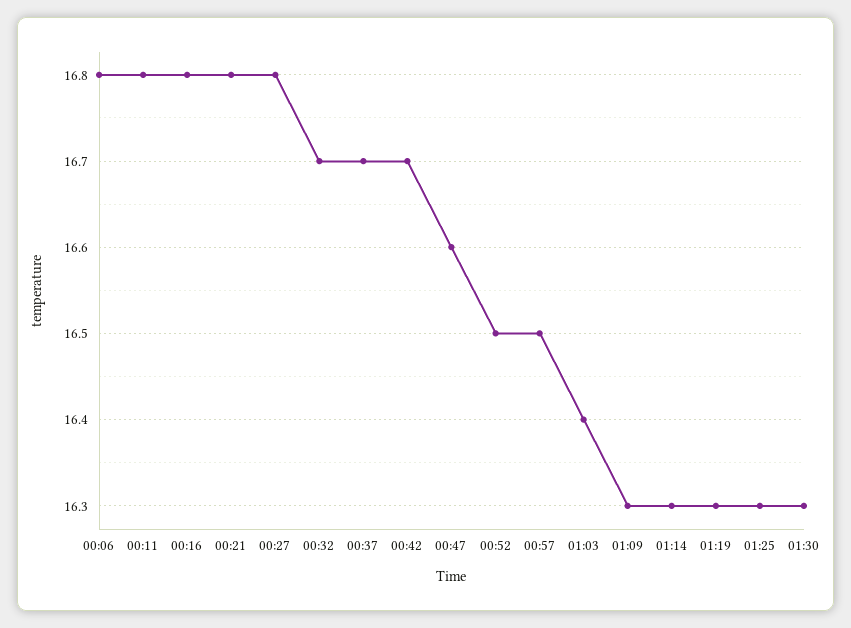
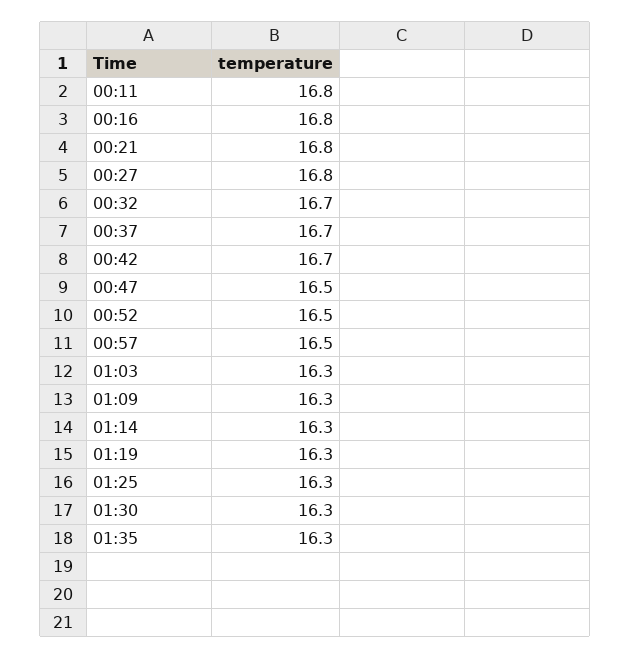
00:06: 16.8 -> none
00:47: 16.6 -> 16.5
01:03: 16.4 -> 16.3
01:35: none -> 16.3

